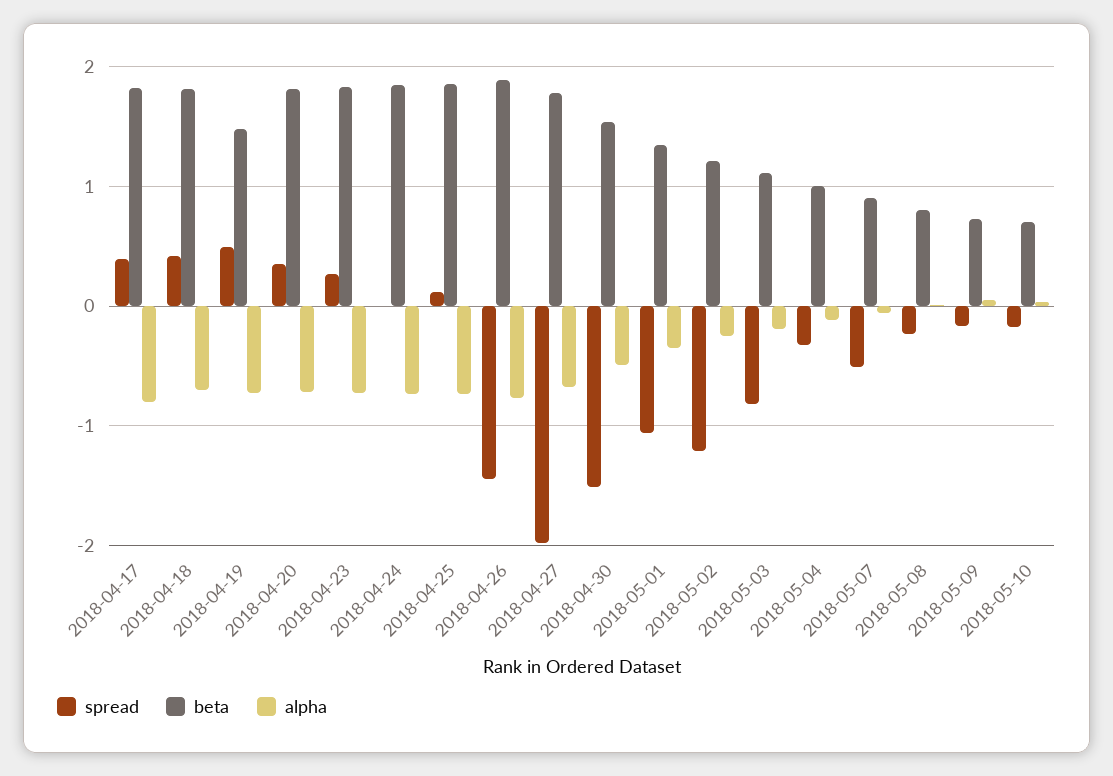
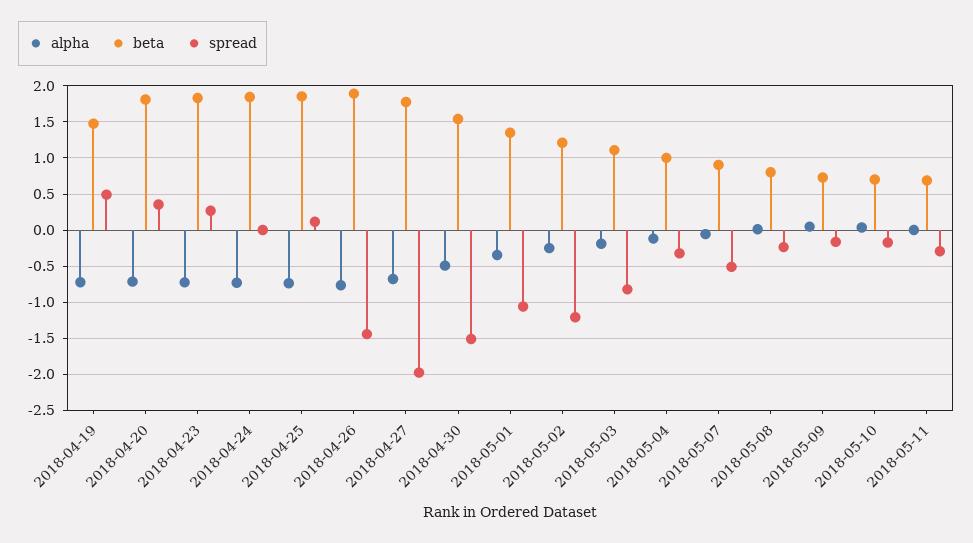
spread, 2018-04-17: 0.4 -> none
beta, 2018-04-17: 1.8 -> none
alpha, 2018-04-17: -0.8 -> none
spread, 2018-04-18: 0.4 -> none
beta, 2018-04-18: 1.8 -> none
alpha, 2018-04-18: -0.7 -> none
alpha, 2018-05-11: none -> 0
beta, 2018-05-11: none -> 0.7
spread, 2018-05-11: none -> -0.3

